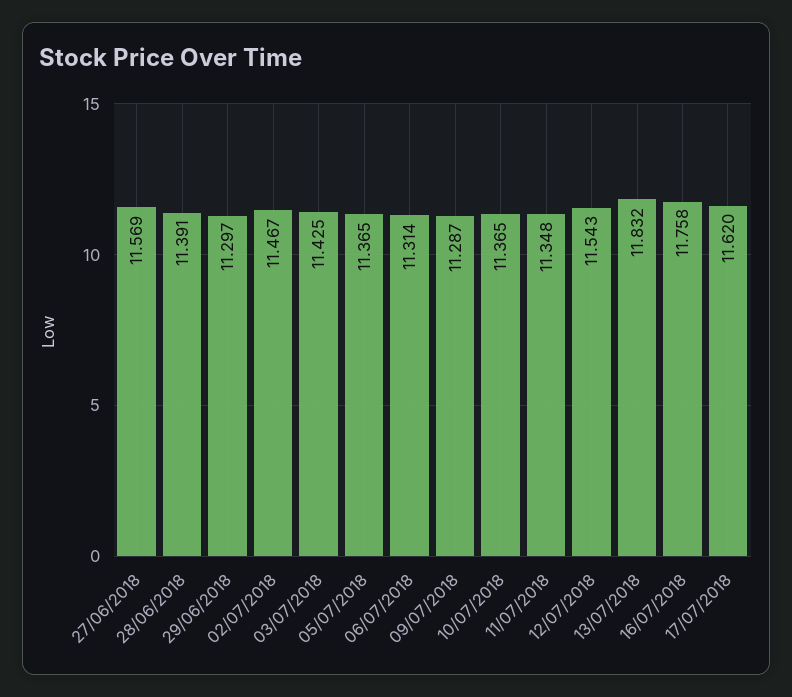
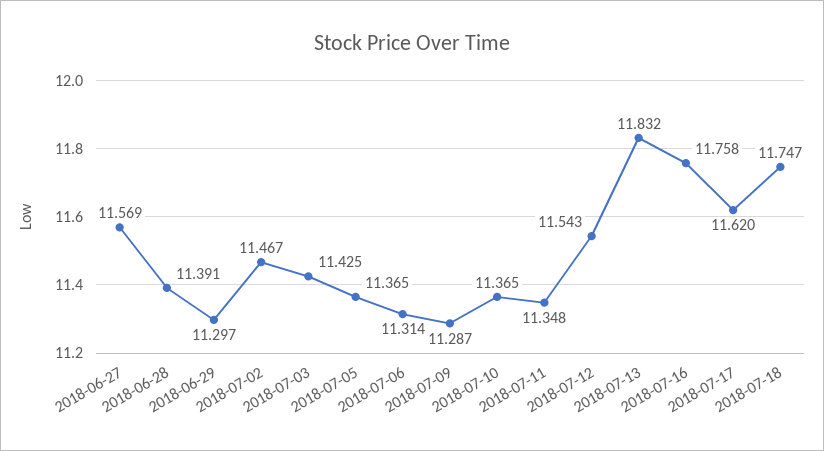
2018-07-18: none -> 11.747

